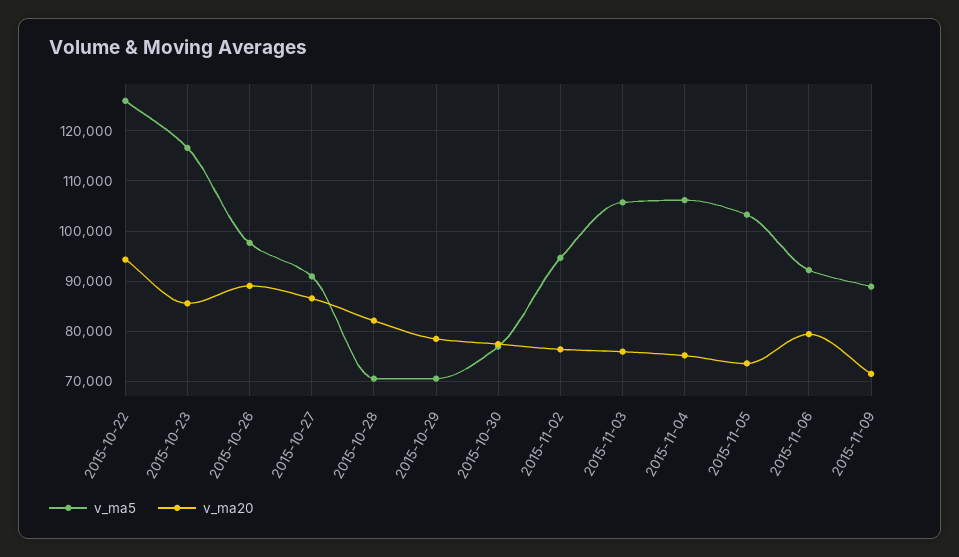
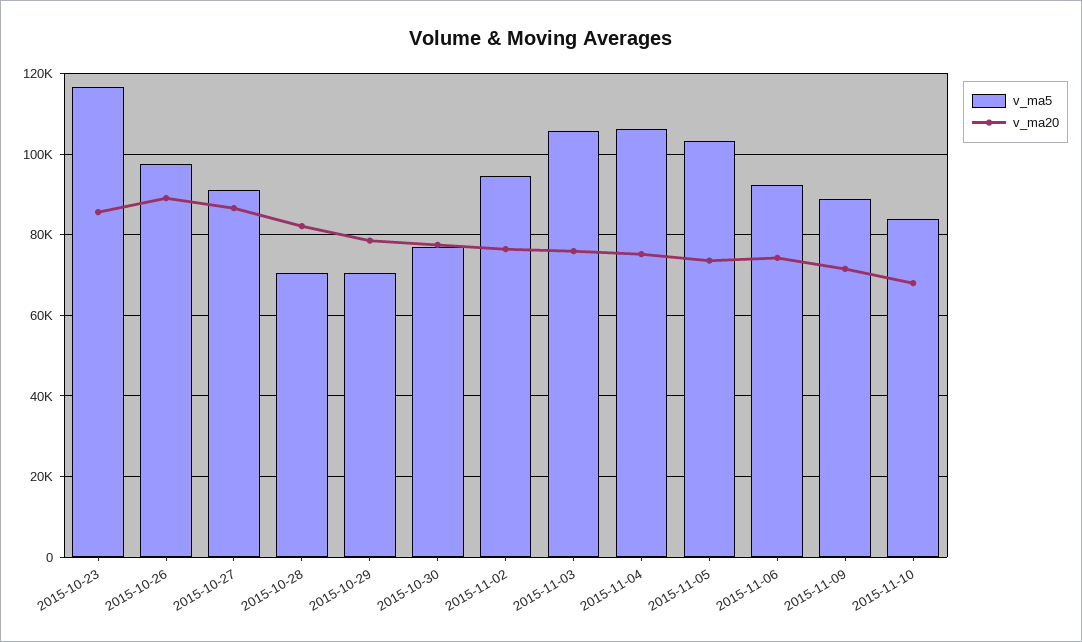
v_ma5, 2015-10-22: 126000 -> none
v_ma20, 2015-10-22: 94000 -> none
v_ma20, 2015-11-06: 80000 -> 74000
v_ma5, 2015-11-10: none -> 84000
v_ma20, 2015-11-10: none -> 68000

